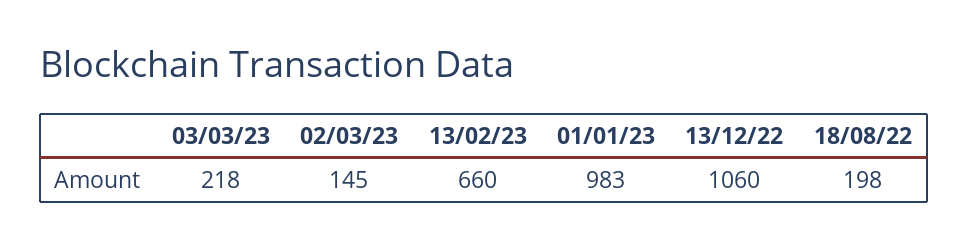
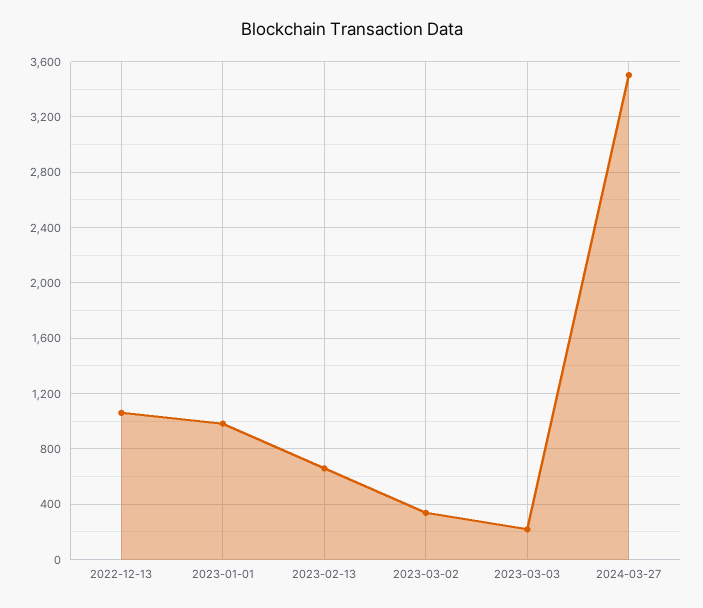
02/03/23: 145 -> 350
18/08/22: 198 -> none
2024-03-27: none -> 3500

